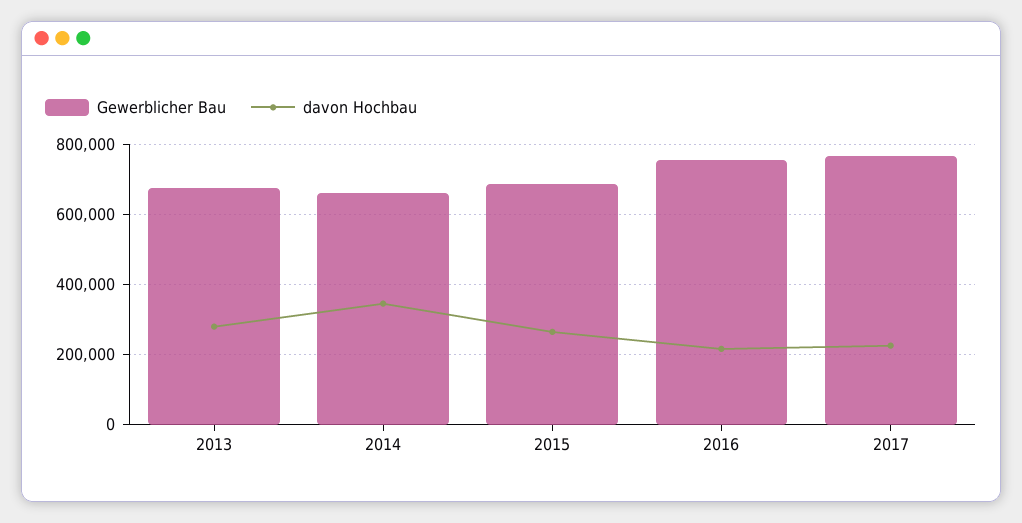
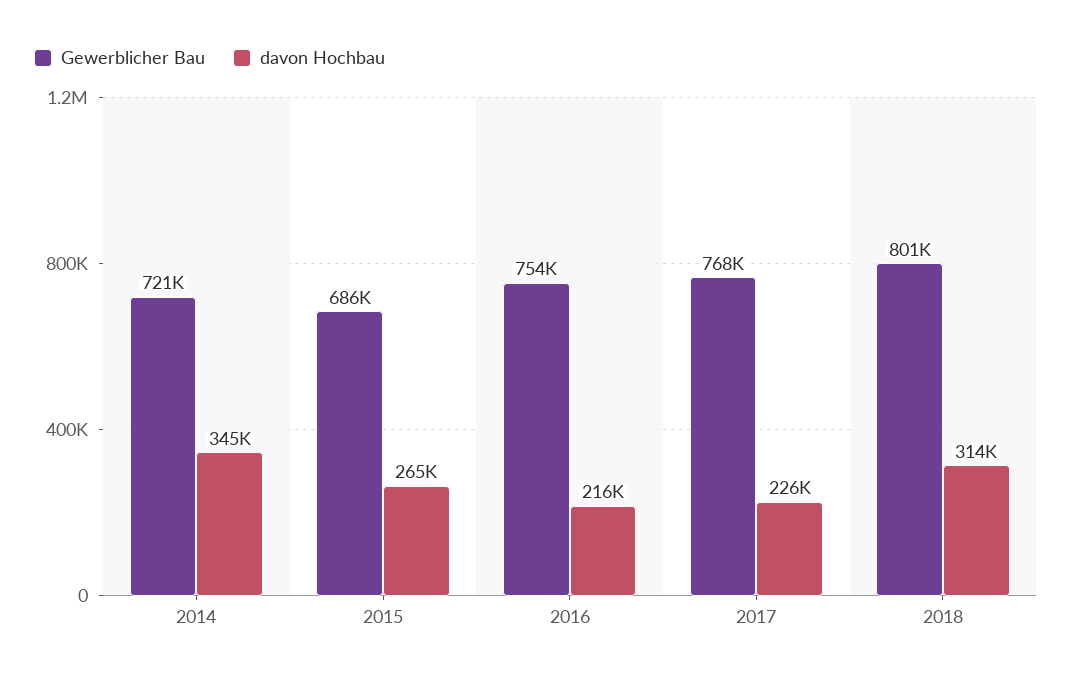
Gewerblicher Bau, 2013: 680000 -> none
davon Hochbau, 2013: 280000 -> none
Gewerblicher Bau, 2014: 660000 -> 721000
Gewerblicher Bau, 2018: none -> 801000
davon Hochbau, 2018: none -> 314000

